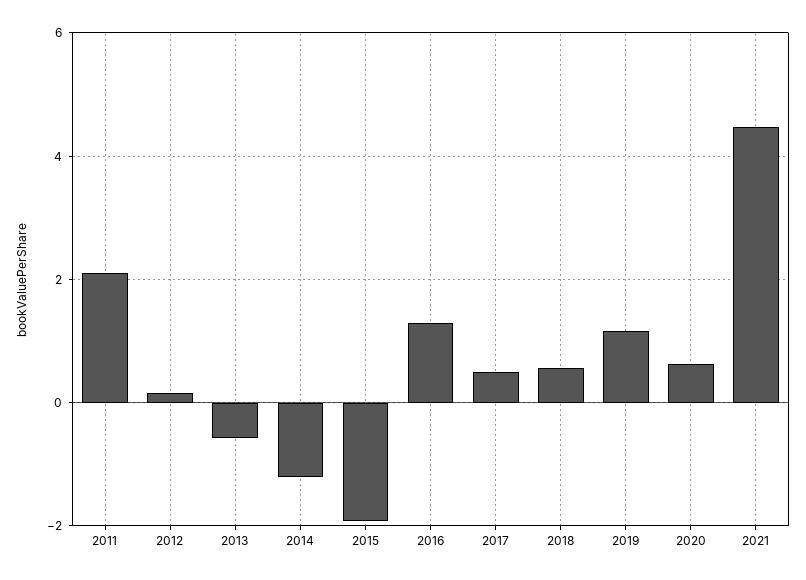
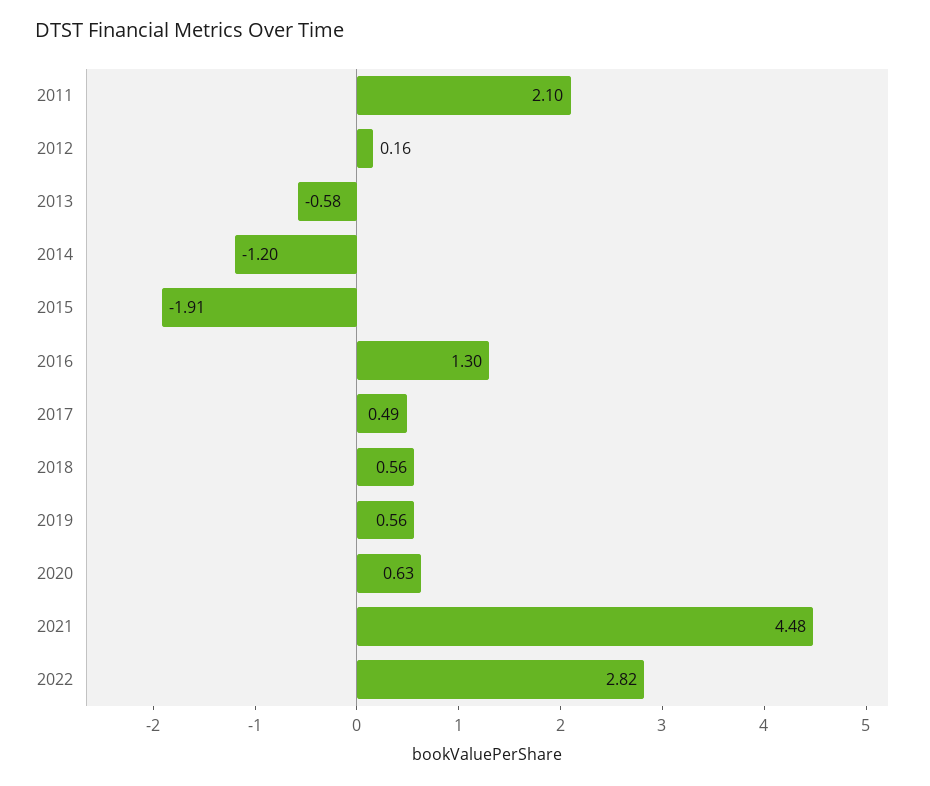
2019: 1.2 -> 0.56
2022: none -> 2.82

